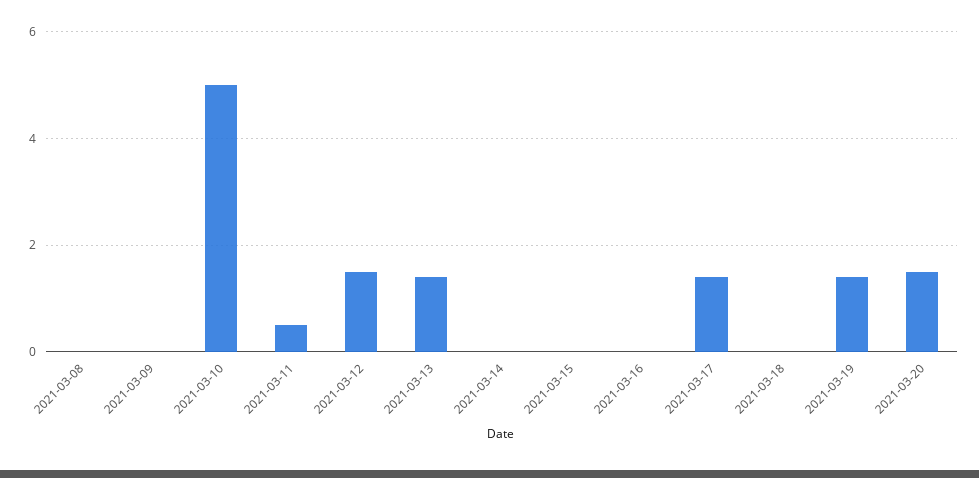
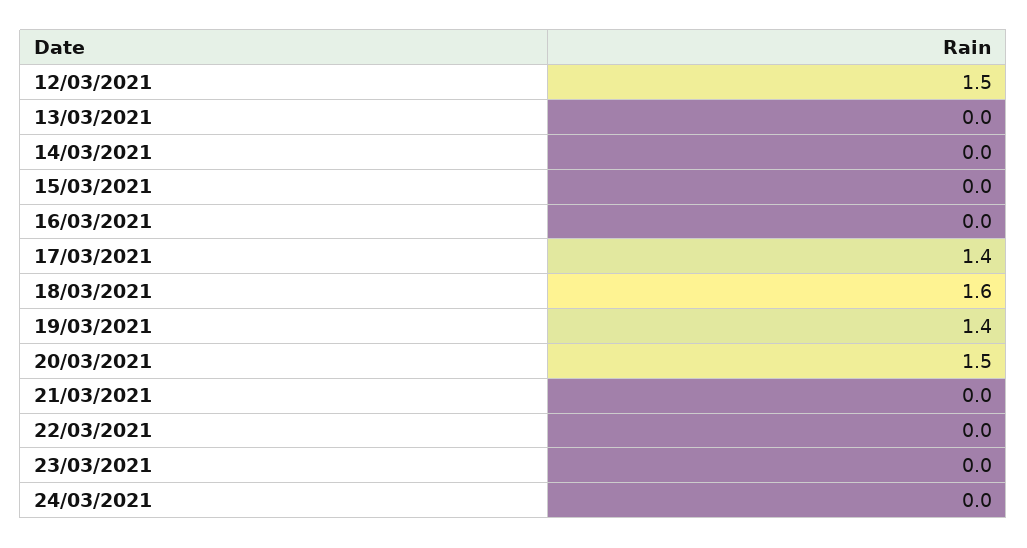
2021-03-08: 0 -> none
2021-03-09: 0 -> none
2021-03-10: 5 -> none
2021-03-11: 0.5 -> none
2021-03-13: 1.5 -> 0
2021-03-18: 0 -> 1.6
21/03/2021: none -> 0
22/03/2021: none -> 0
23/03/2021: none -> 0
24/03/2021: none -> 0

